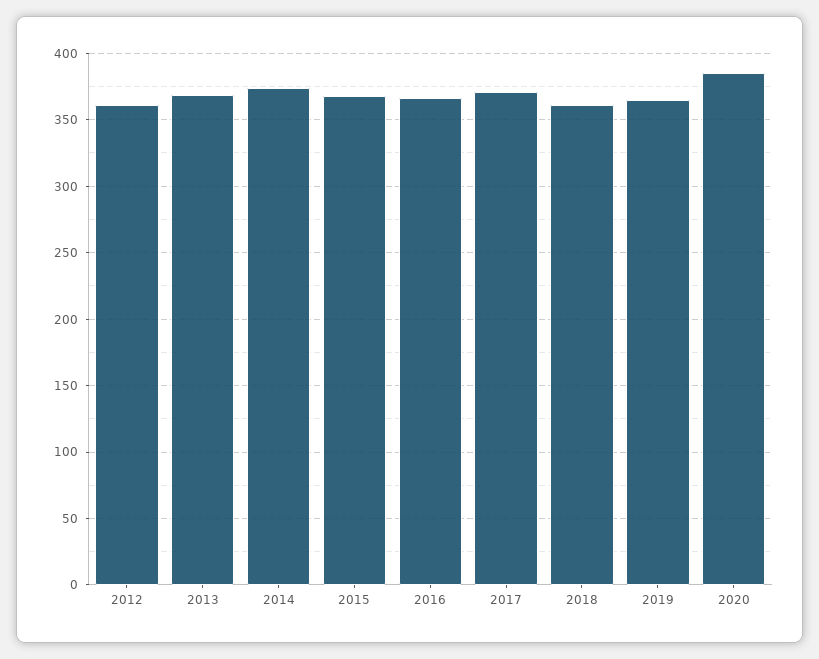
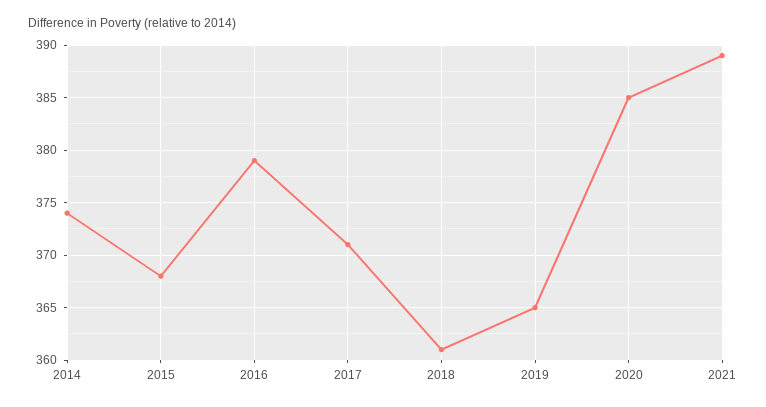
2012: 360 -> none
2013: 370 -> none
2016: 365 -> 379
2021: none -> 389

